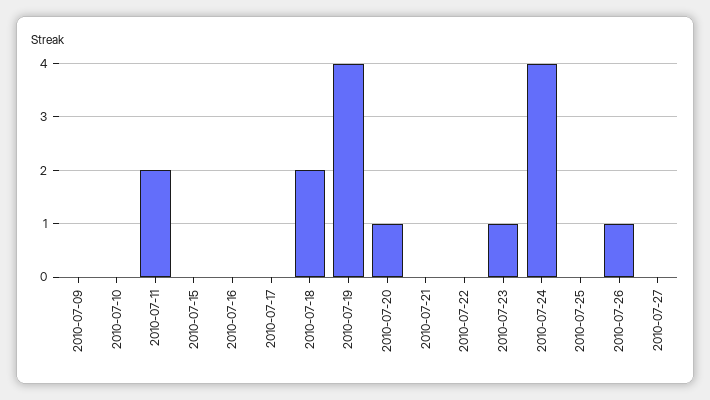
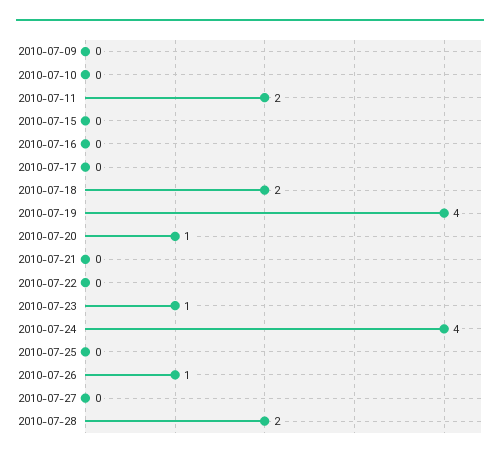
2010-07-28: none -> 2

